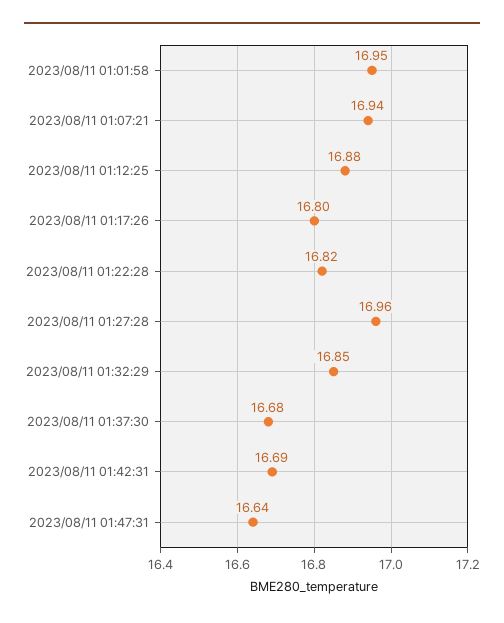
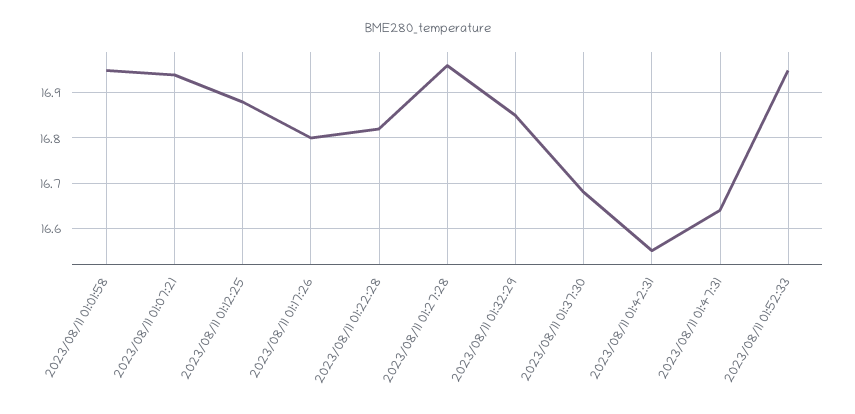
2023/08/11 01:42:31: 16.69 -> 16.55
2023/08/11 01:52:33: none -> 16.95

